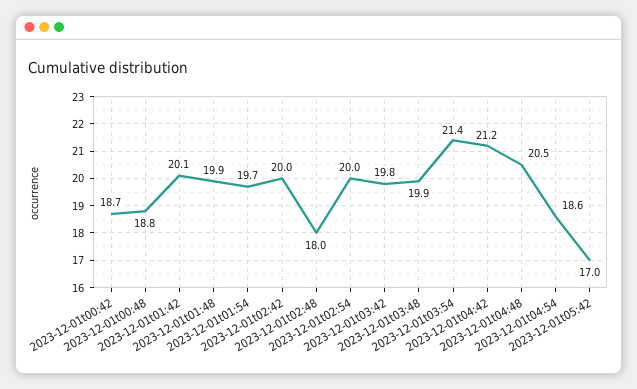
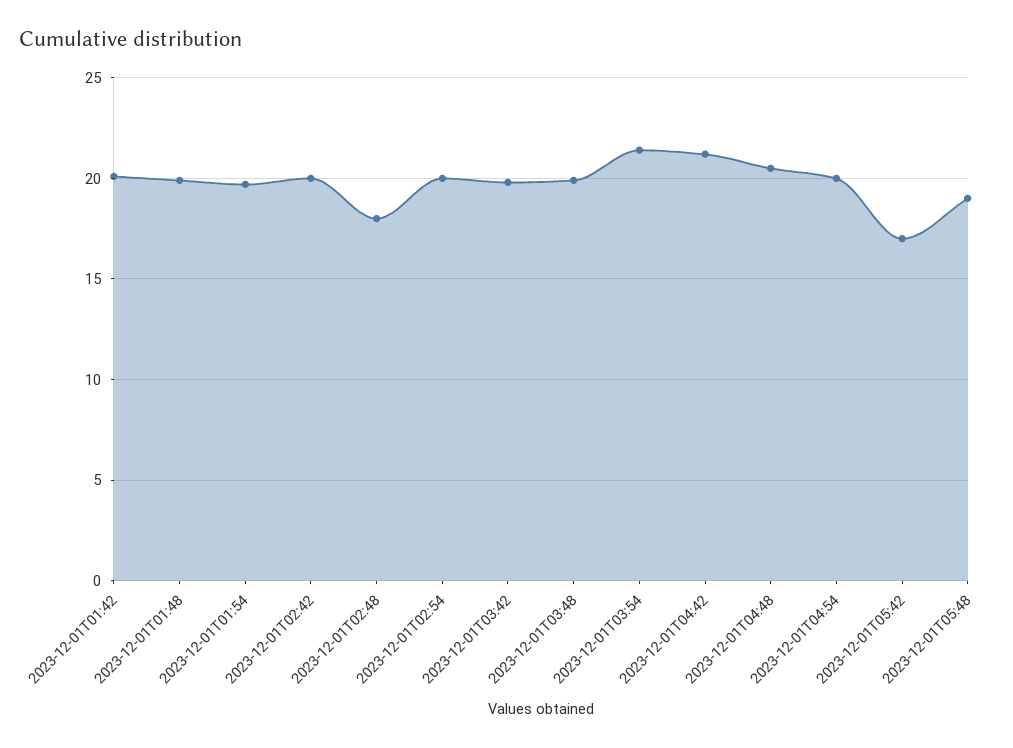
2023-12-01t00:42: 18.7 -> none
2023-12-01t00:48: 18.8 -> none
2023-12-01t04:54: 18.6 -> 20
2023-12-01T05:48: none -> 19

